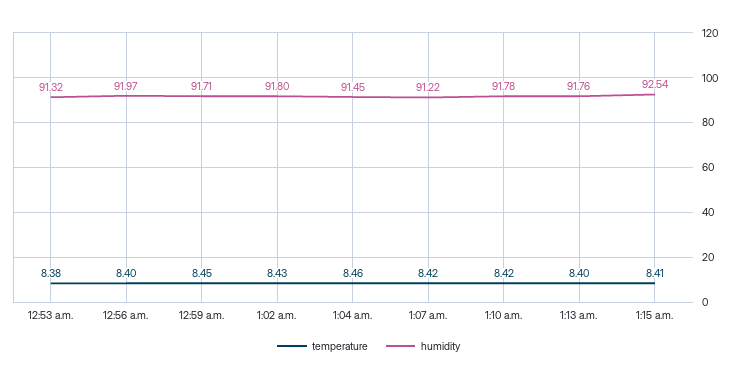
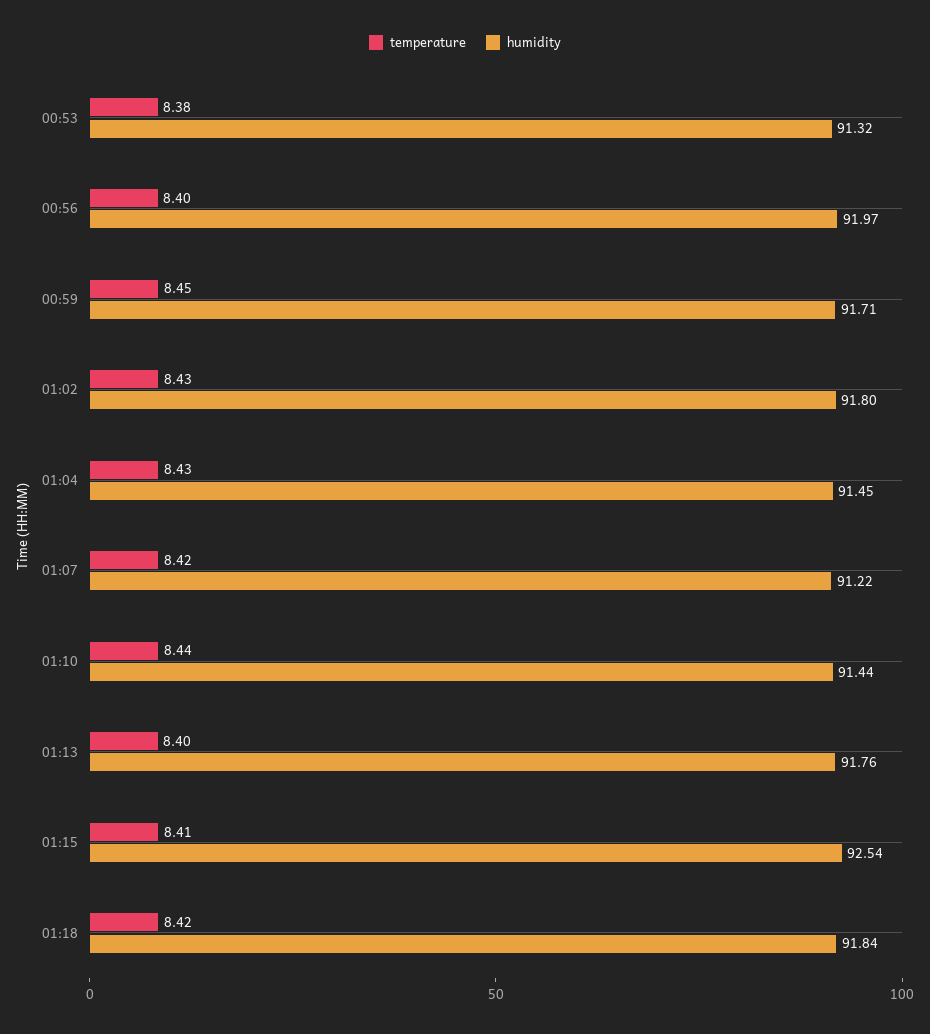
temperature, 1:04 a.m.: 8.46 -> 8.43
temperature, 1:10 a.m.: 8.42 -> 8.44
humidity, 1:10 a.m.: 91.78 -> 91.44
temperature, 01:18: none -> 8.42
humidity, 01:18: none -> 91.84

